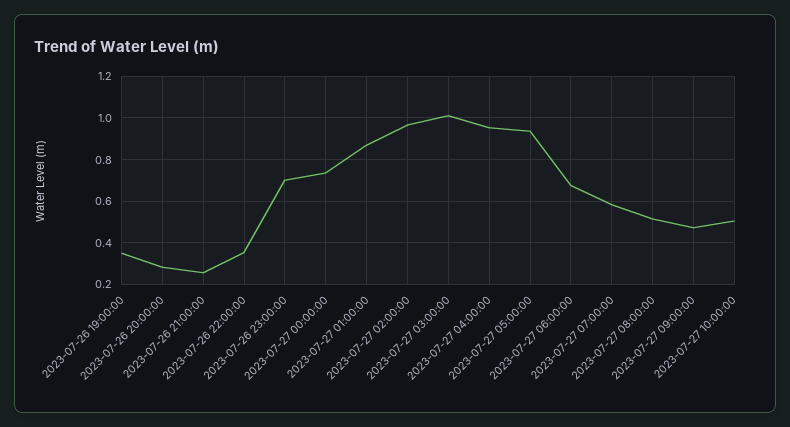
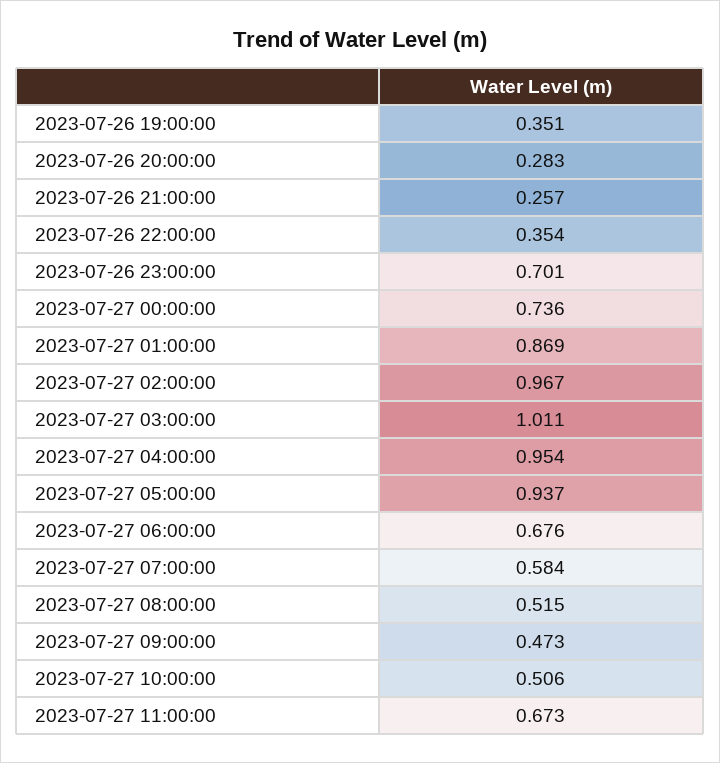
2023-07-27 11:00:00: none -> 0.673

